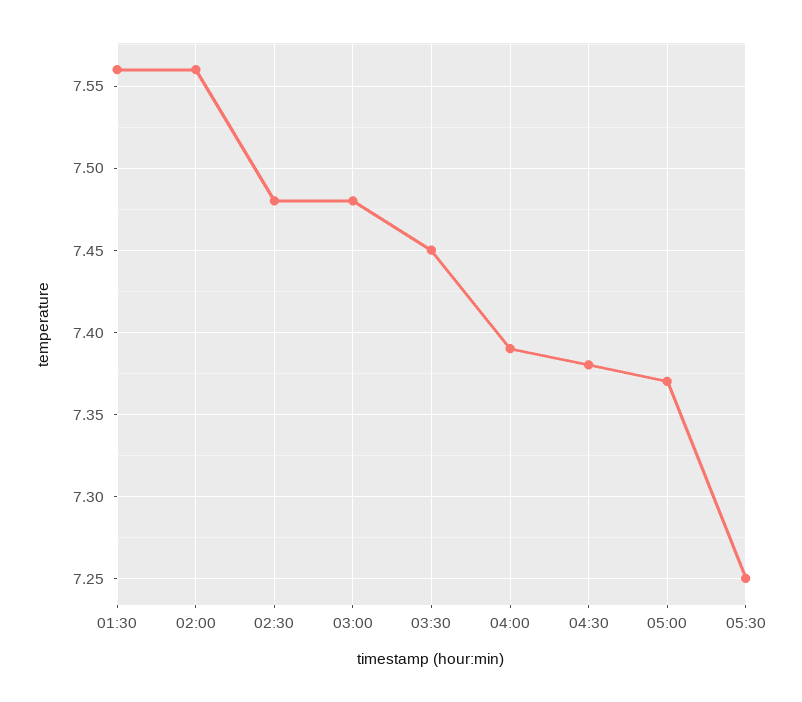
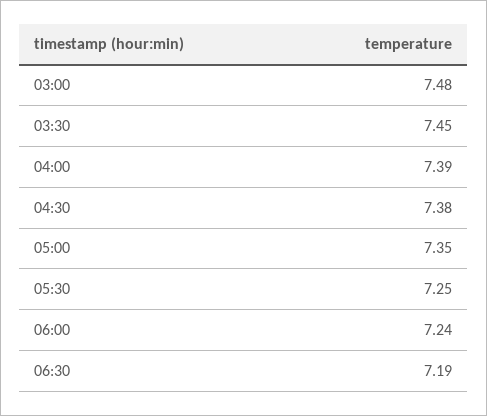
01:30: 7.56 -> none
02:00: 7.56 -> none
02:30: 7.48 -> none
05:00: 7.37 -> 7.35
06:00: none -> 7.24
06:30: none -> 7.19

